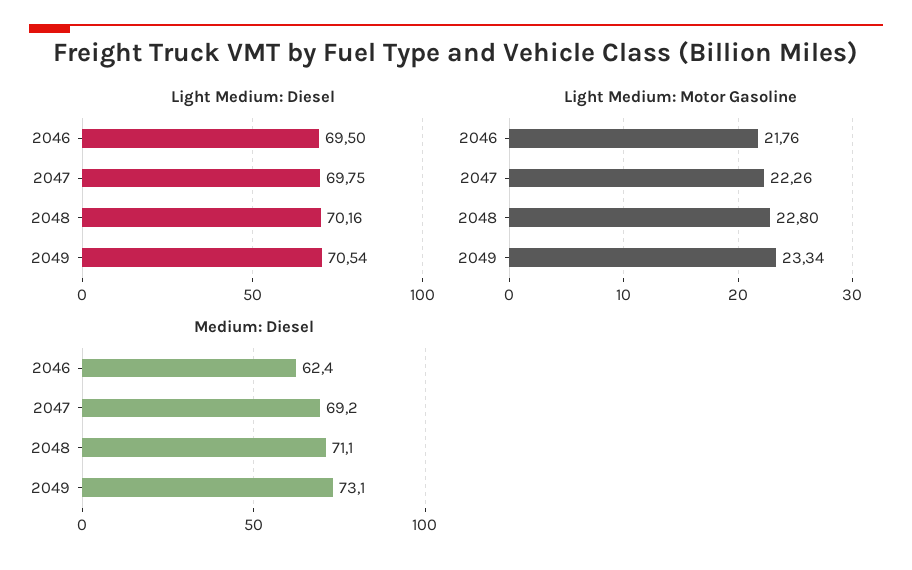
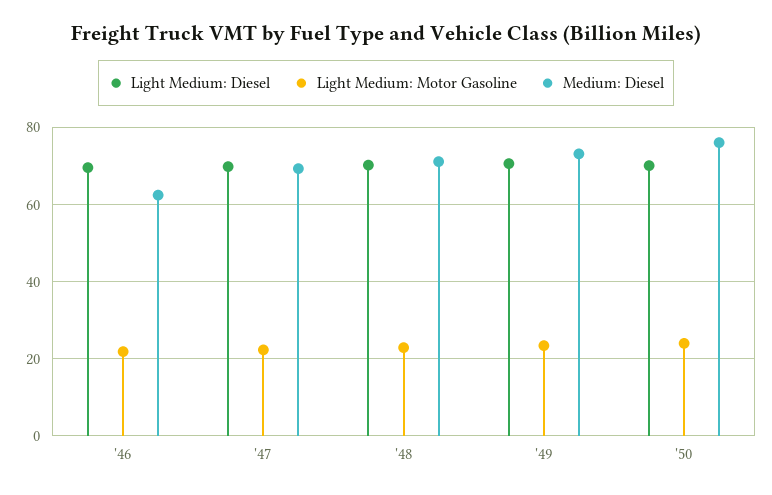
Light Medium: Diesel, '50: none -> 70
Light Medium: Motor Gasoline, '50: none -> 24
Medium: Diesel, '50: none -> 76

